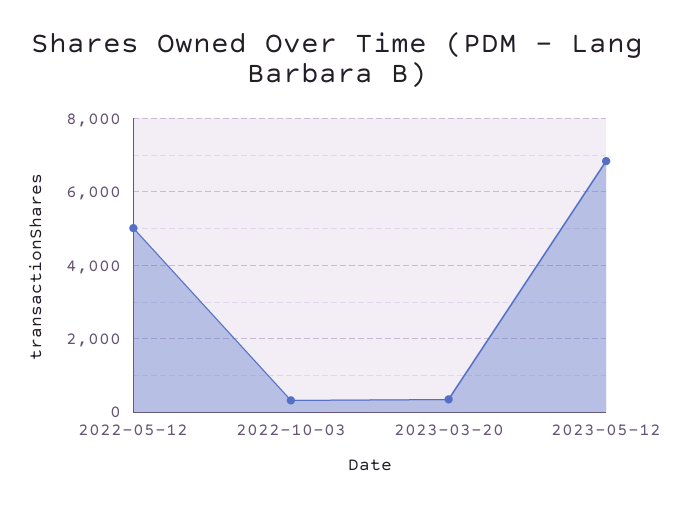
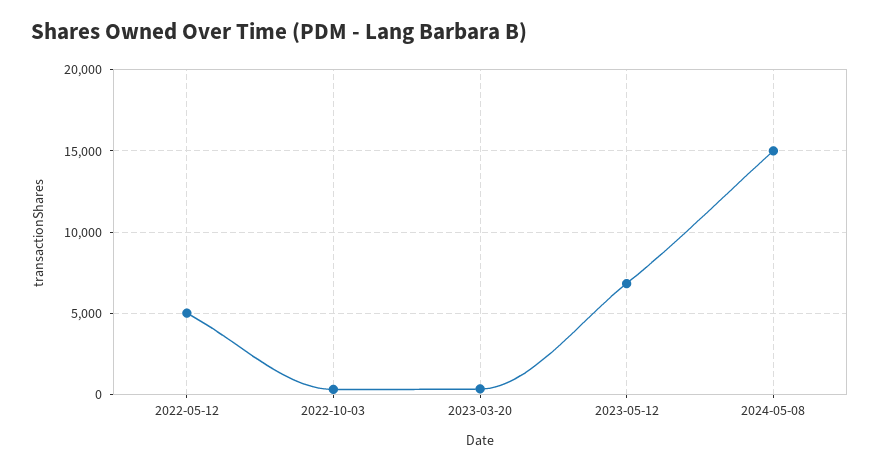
2024-05-08: none -> 15000

